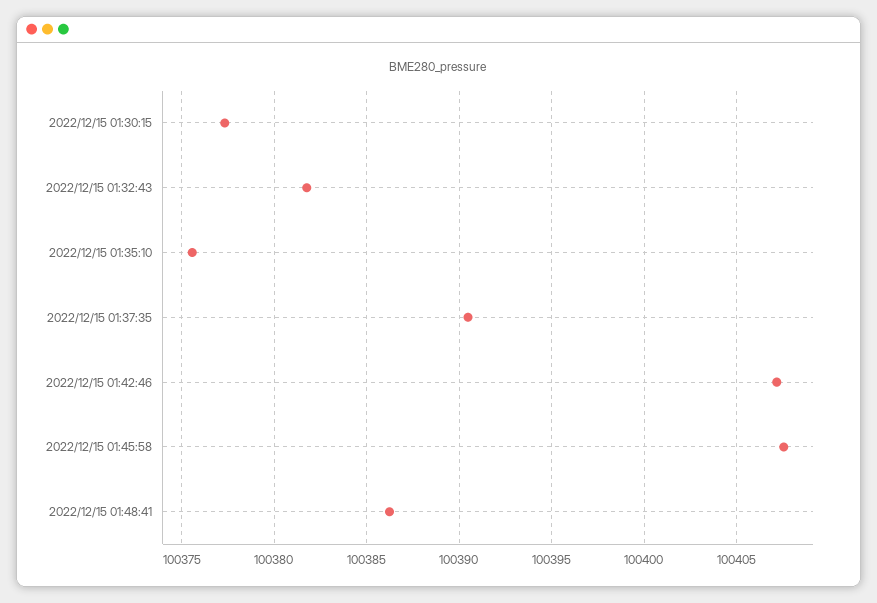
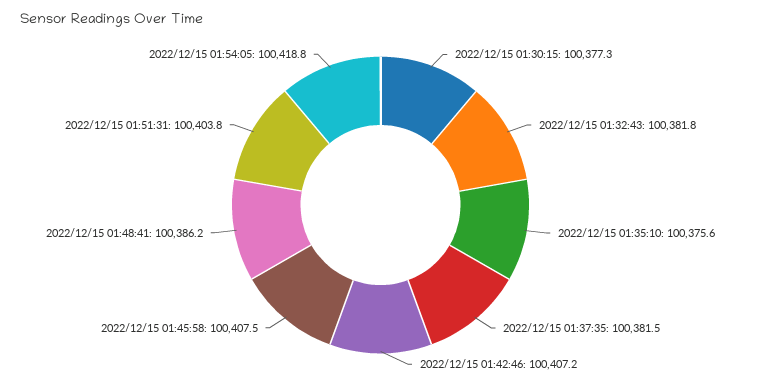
2022/12/15 01:37:35: 100390.5 -> 100381.5
2022/12/15 01:51:31: none -> 100403.8
2022/12/15 01:54:05: none -> 100418.8

